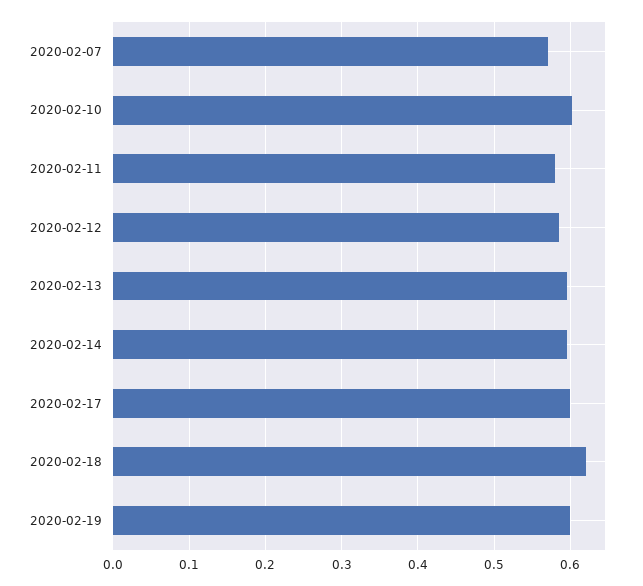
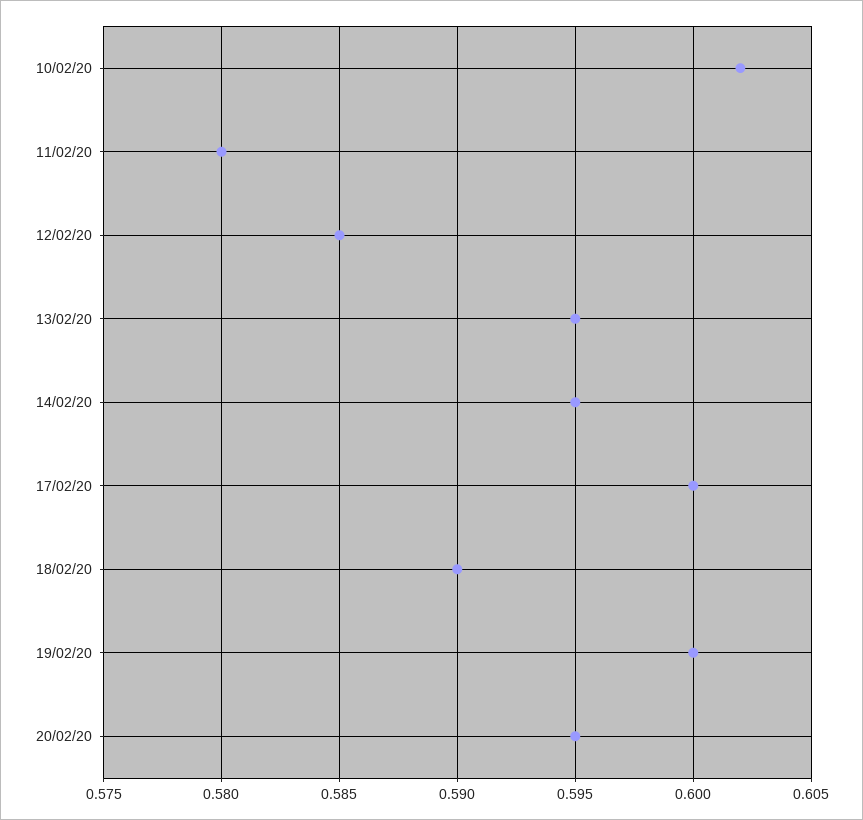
2020-02-07: 0.57 -> none
2020-02-18: 0.62 -> 0.59
20/02/20: none -> 0.595

